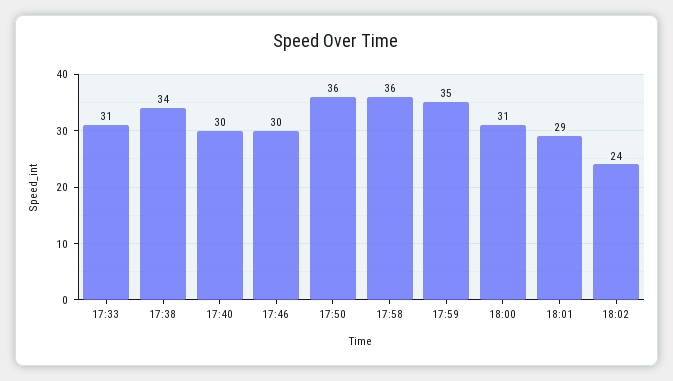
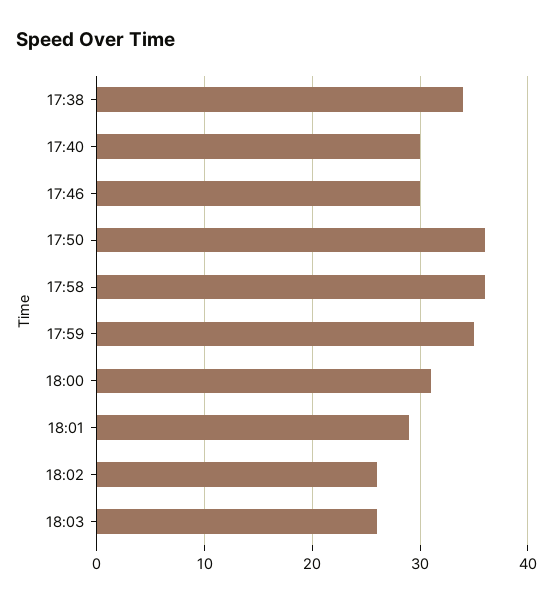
17:33: 31 -> none
18:02: 24 -> 26
18:03: none -> 26

